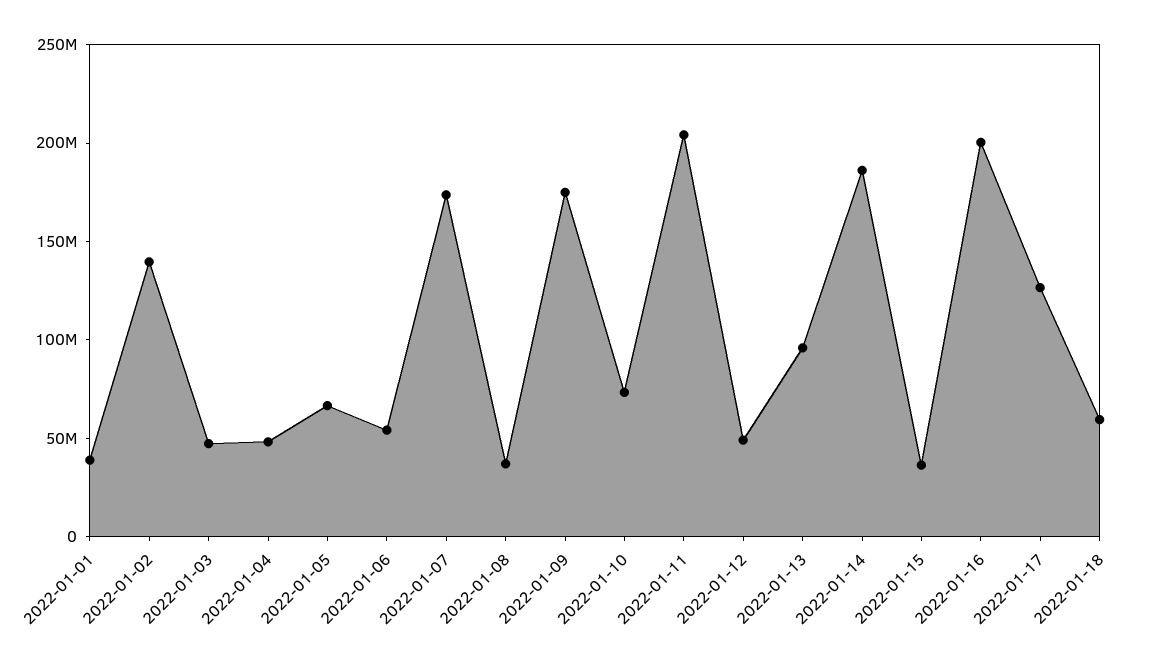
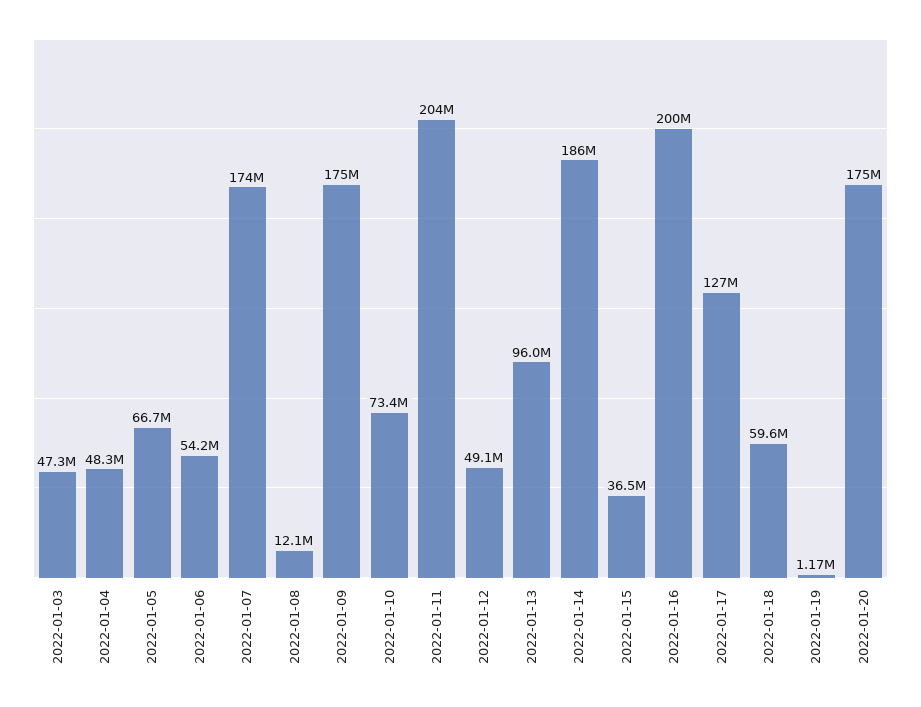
2022-01-01: 40000000 -> none
2022-01-02: 140000000 -> none
2022-01-08: 40000000 -> 12100000
2022-01-19: none -> 1170000
2022-01-20: none -> 175000000

